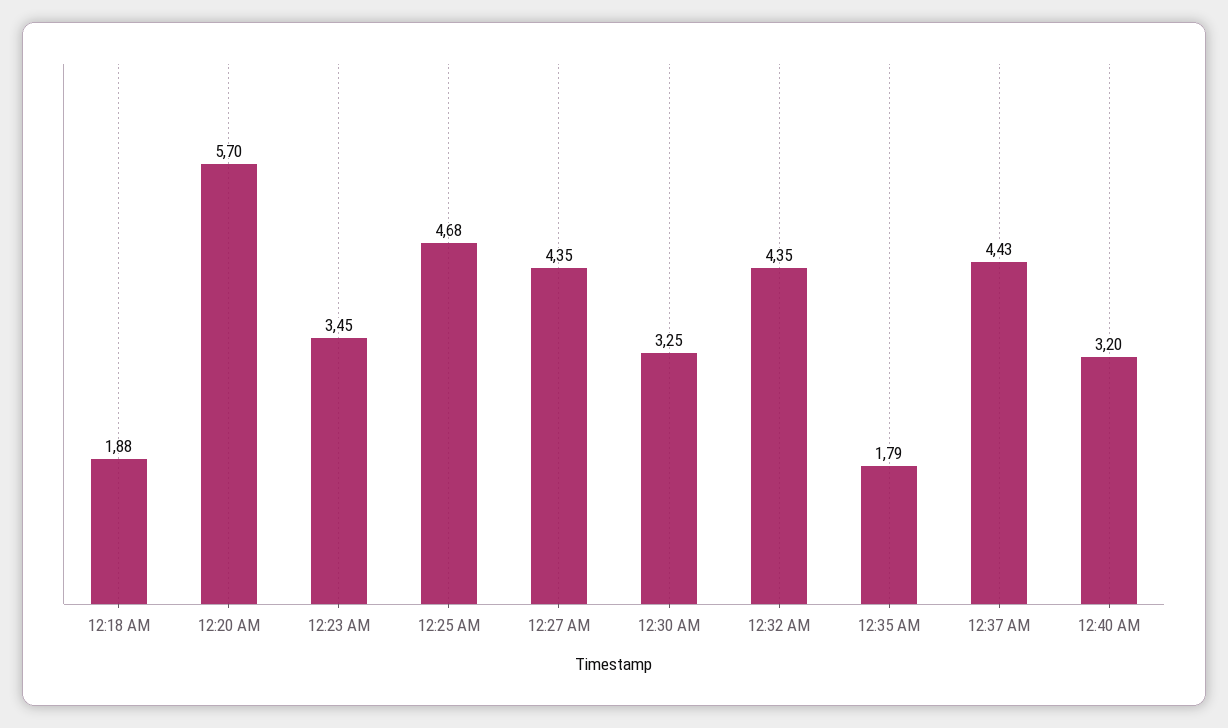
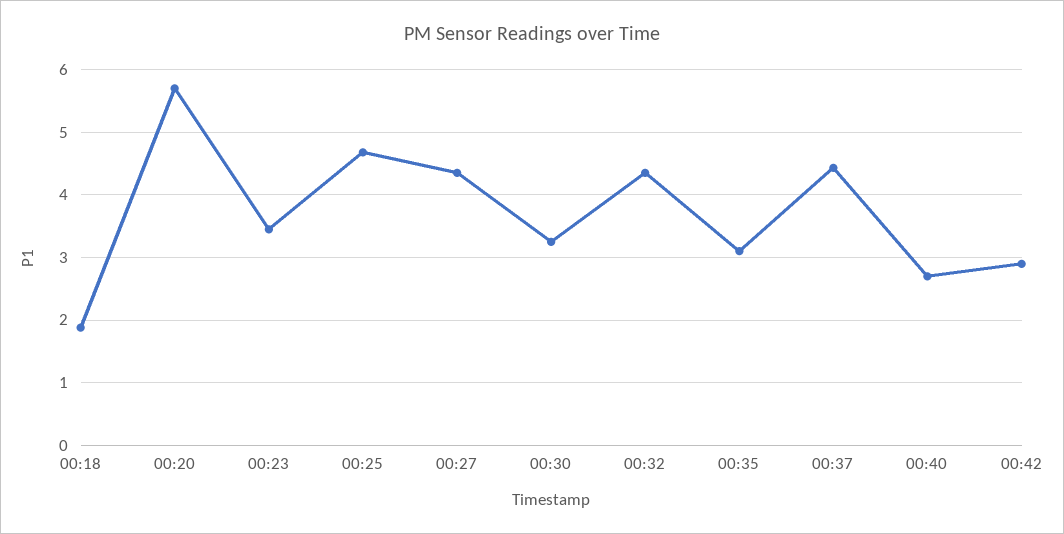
12:35 AM: 1.79 -> 3.1
12:40 AM: 3.2 -> 2.7
00:42: none -> 2.9

